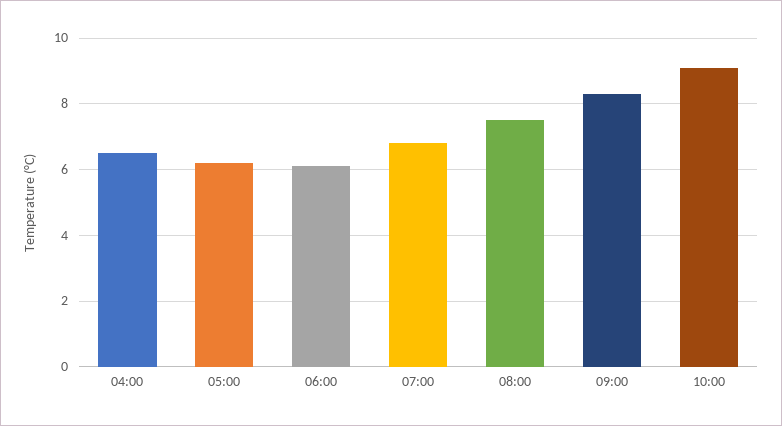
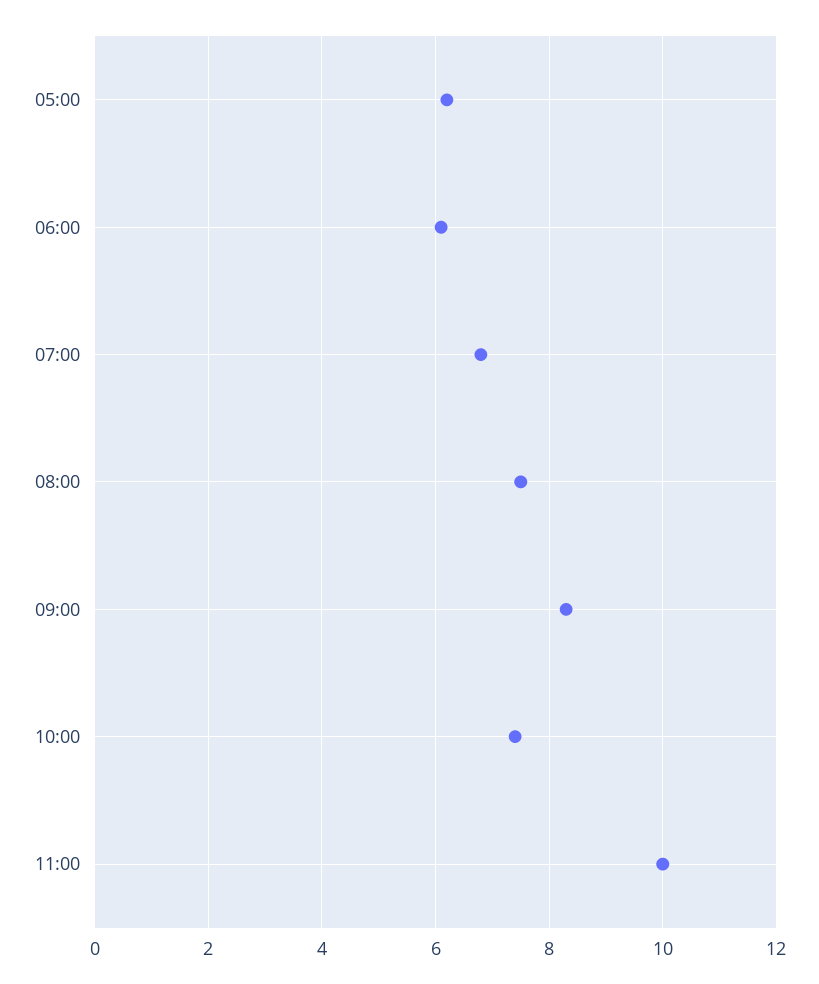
04:00: 6.5 -> none
10:00: 9 -> 7.5
11:00: none -> 10

